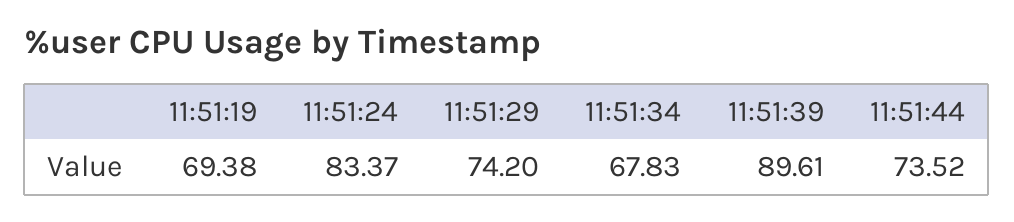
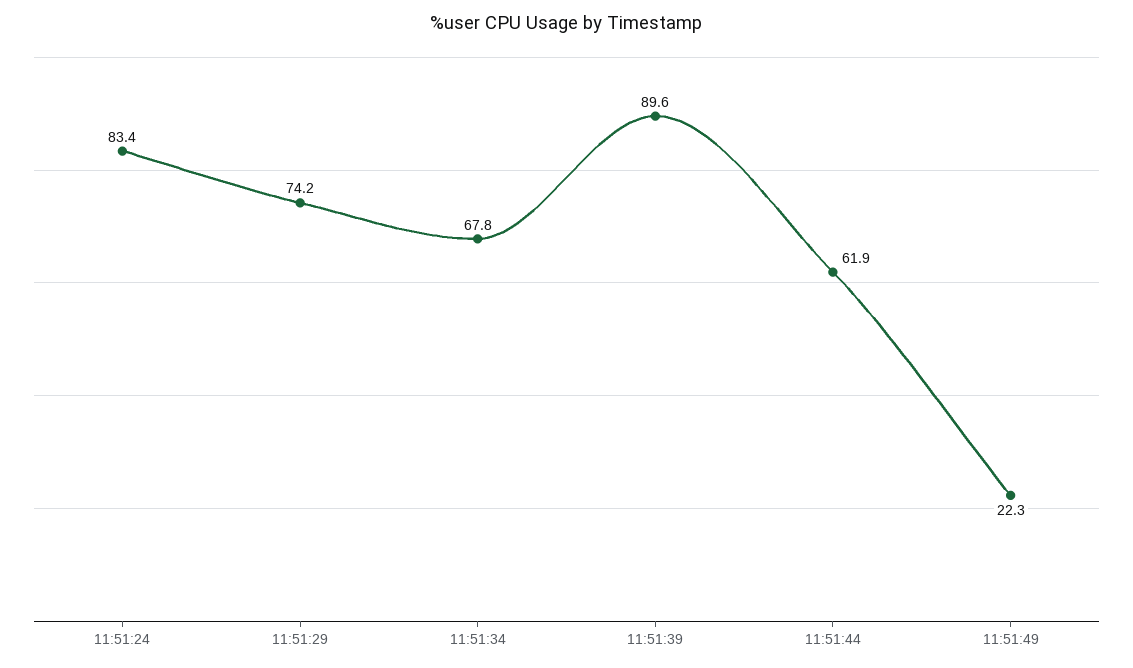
11:51:19: 69.38 -> none
11:51:44: 73.52 -> 61.9
11:51:49: none -> 22.3

